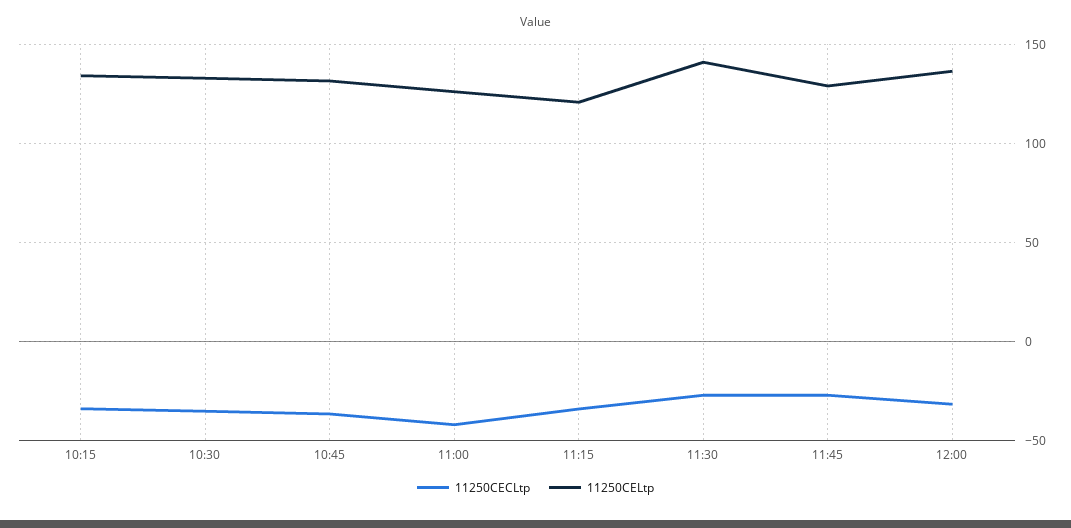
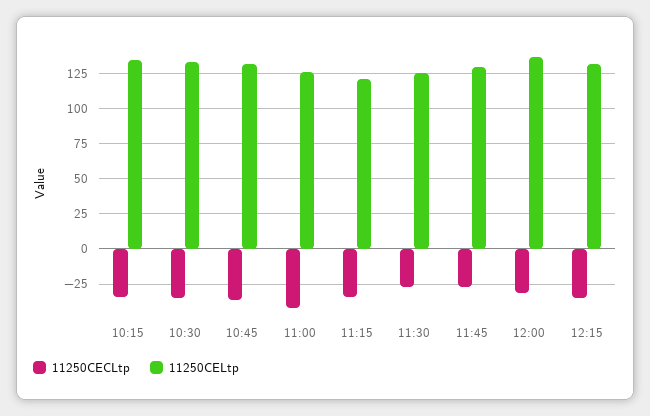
11250CELtp, 11:30: 140 -> 125
11250CECLtp, 12:15: none -> -35
11250CELtp, 12:15: none -> 130

